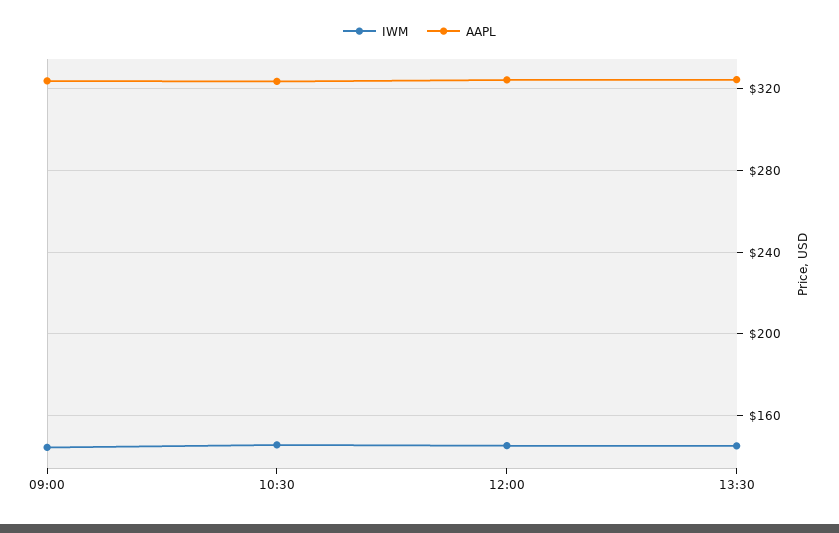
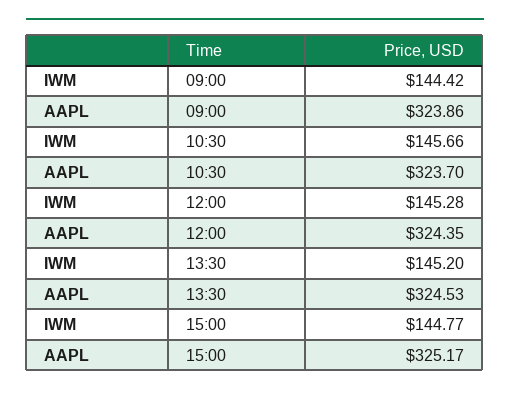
IWM, 15:00: none -> 144.77
AAPL, 15:00: none -> 325.17

